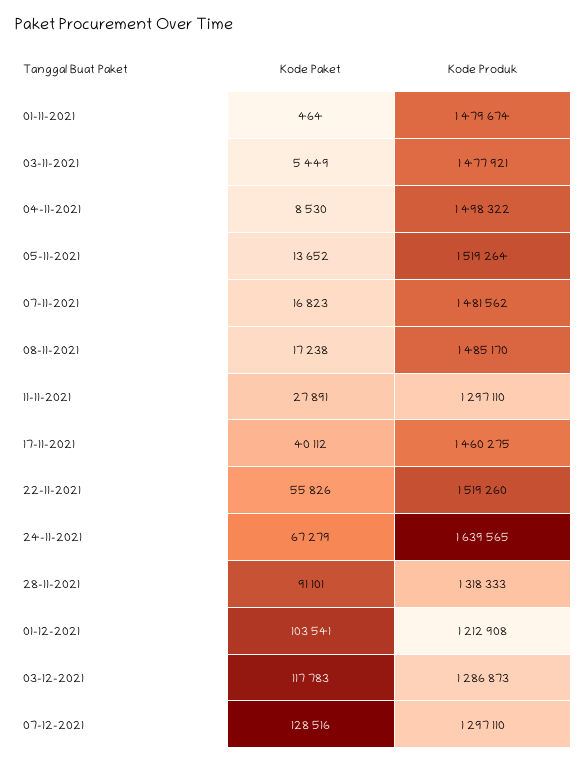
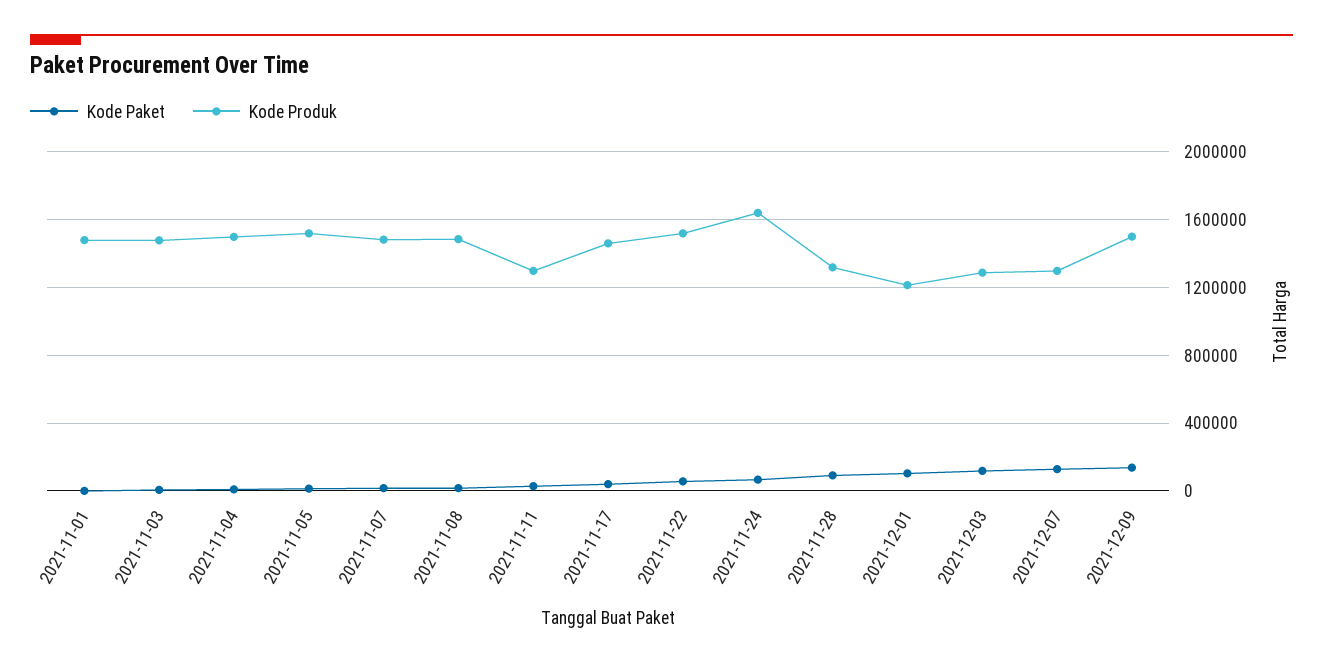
Kode Paket, 2021-12-09: none -> 150000
Kode Produk, 2021-12-09: none -> 1500000

